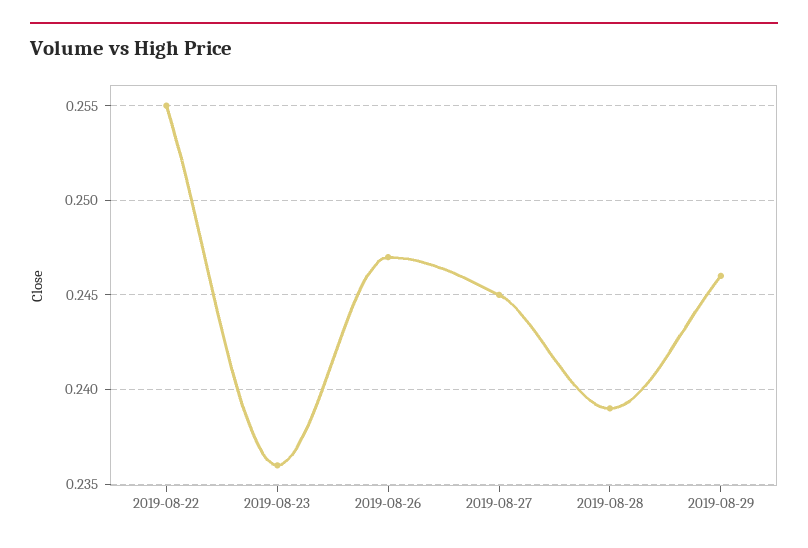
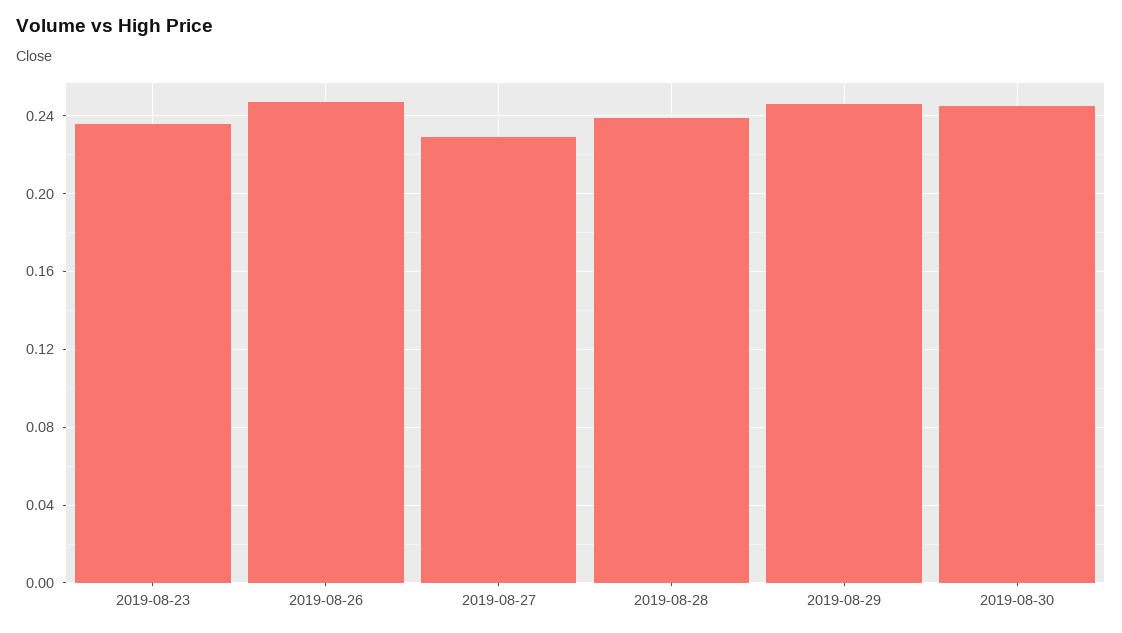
2019-08-22: 0.255 -> none
2019-08-27: 0.245 -> 0.23
2019-08-30: none -> 0.245

